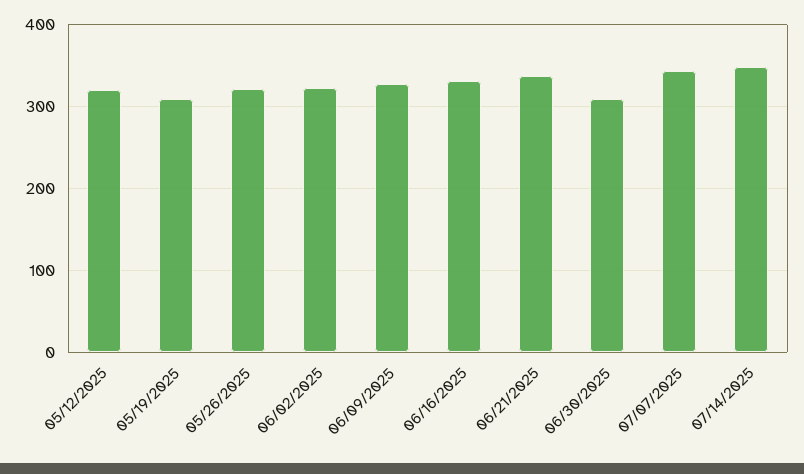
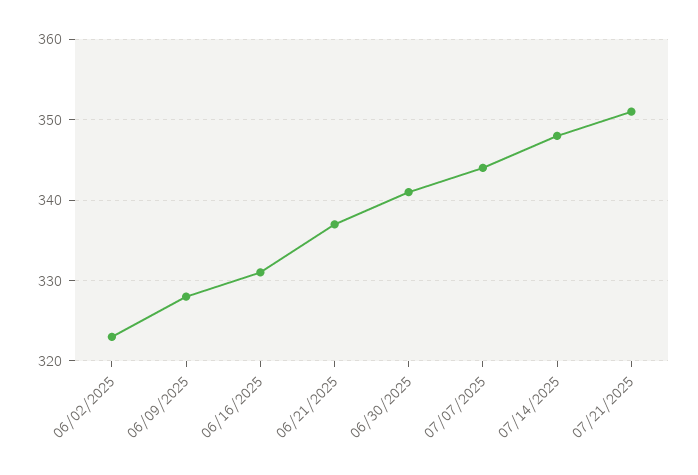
05/12/2025: 320 -> none
05/19/2025: 310 -> none
05/26/2025: 320 -> none
06/30/2025: 310 -> 341
07/21/2025: none -> 351

